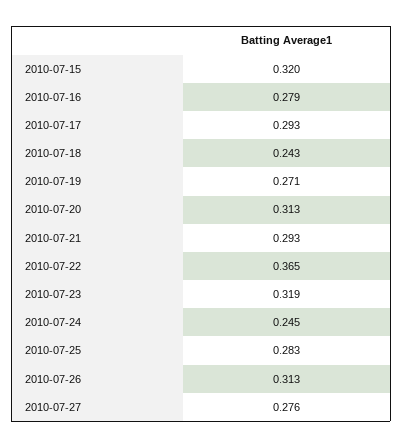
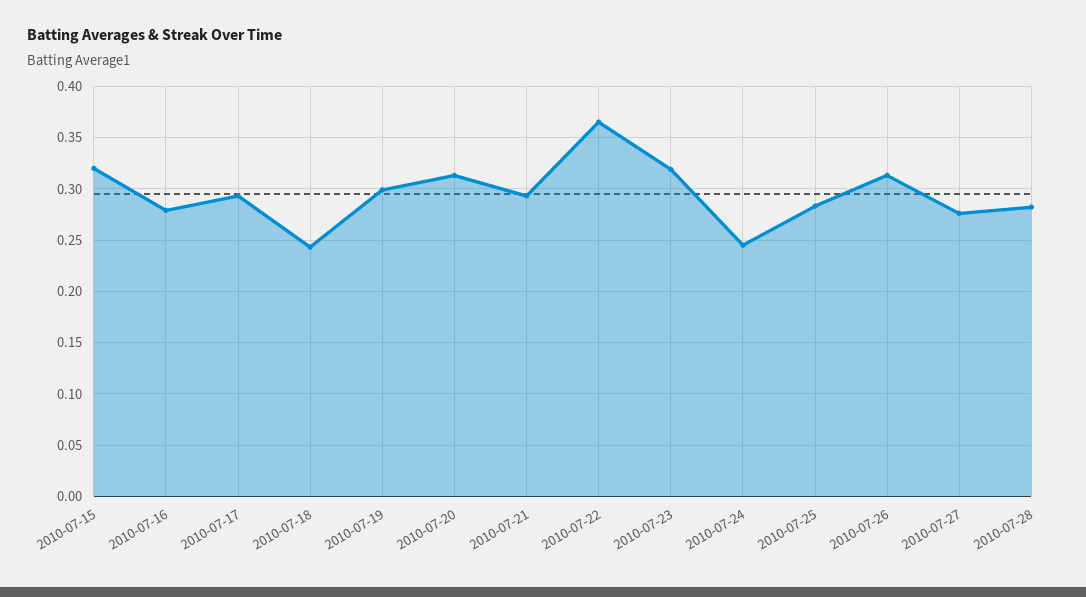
2010-07-19: 0.271 -> 0.3
2010-07-28: none -> 0.28

